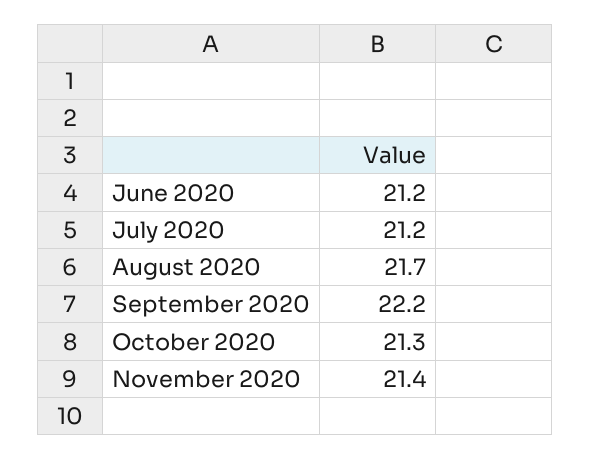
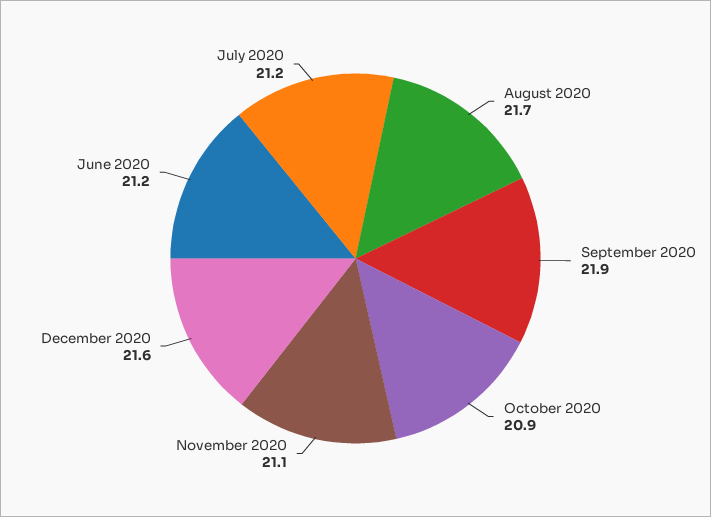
September 2020: 22.2 -> 21.9
October 2020: 21.3 -> 20.9
November 2020: 21.4 -> 21.1
December 2020: none -> 21.6

